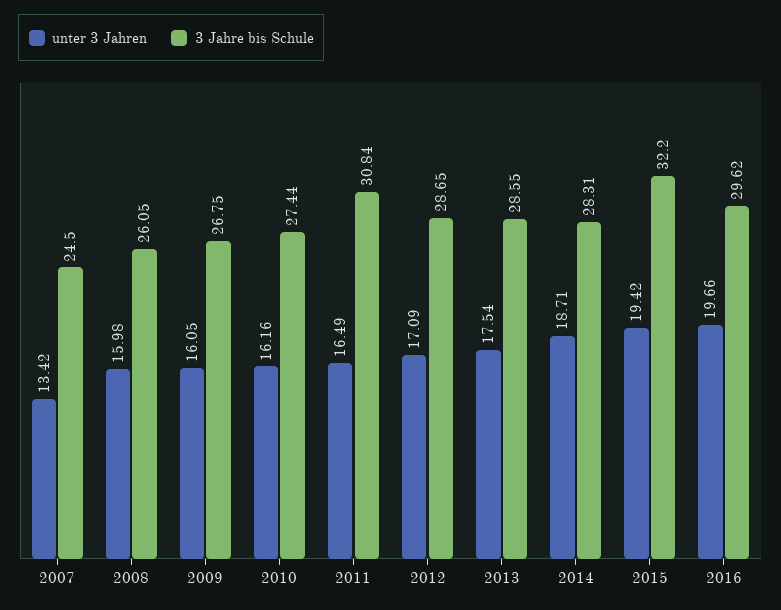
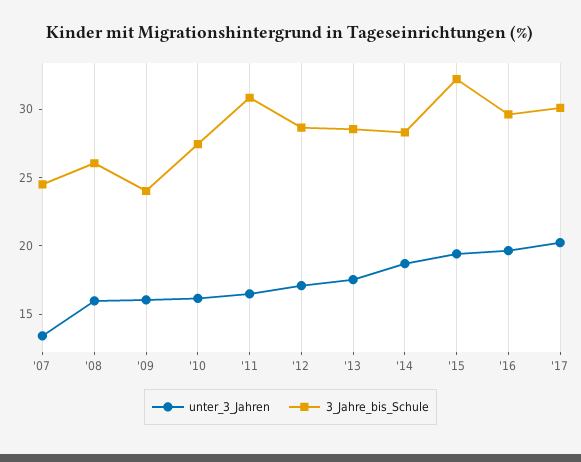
3 Jahre bis Schule, 2009: 26.75 -> 24
unter 3 Jahren, '17: none -> 20
3 Jahre bis Schule, '17: none -> 30

